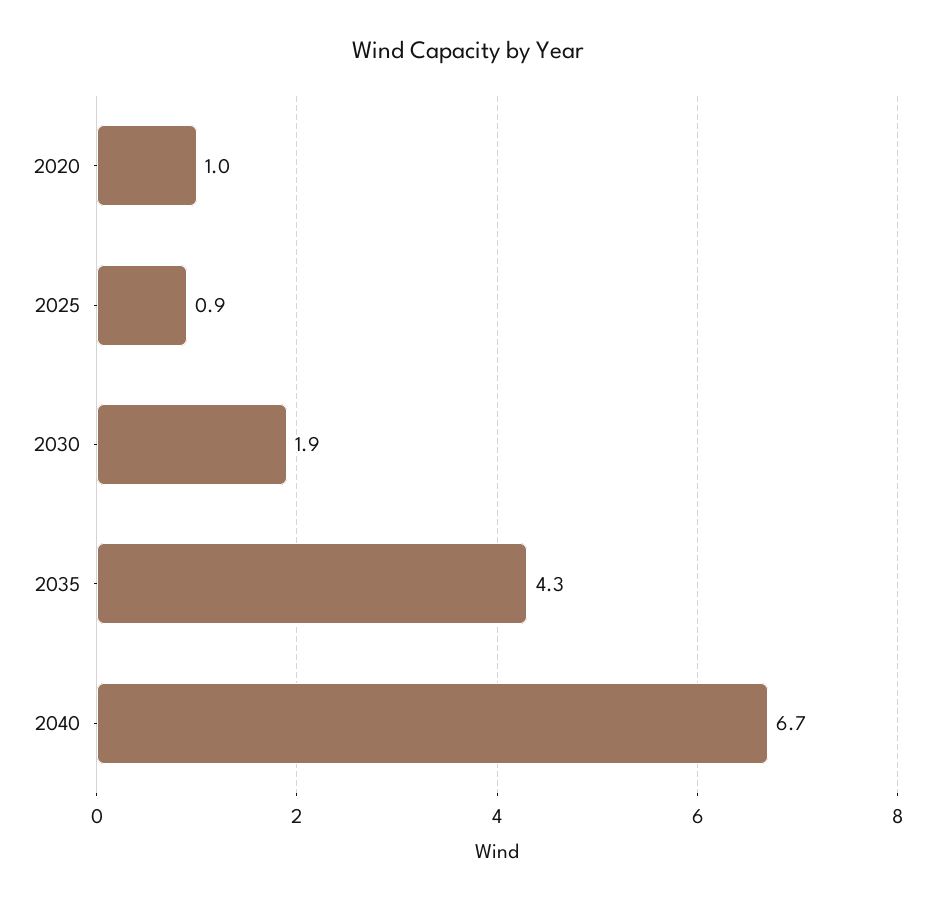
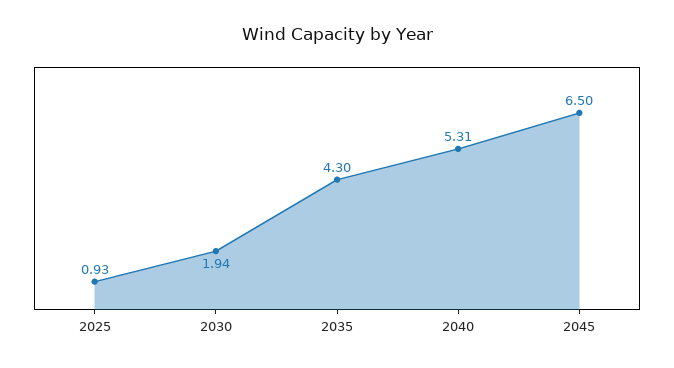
2020: 1 -> none
2040: 6.7 -> 5.31
2045: none -> 6.5

